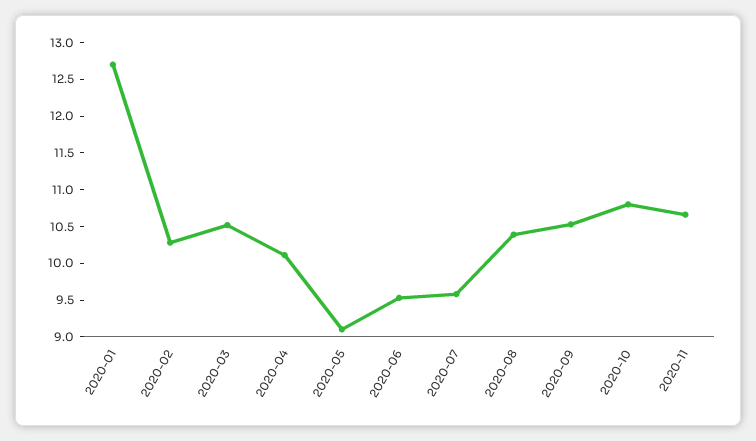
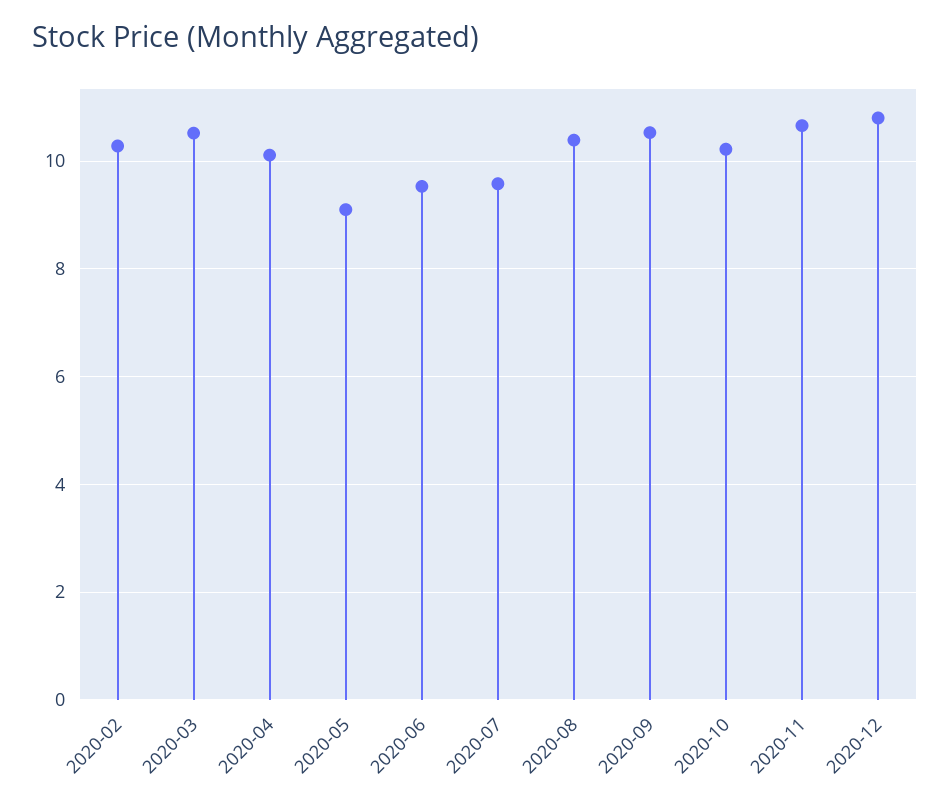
2020-01: 12.75 -> none
2020-10: 10.75 -> 10.2
2020-12: none -> 10.8

